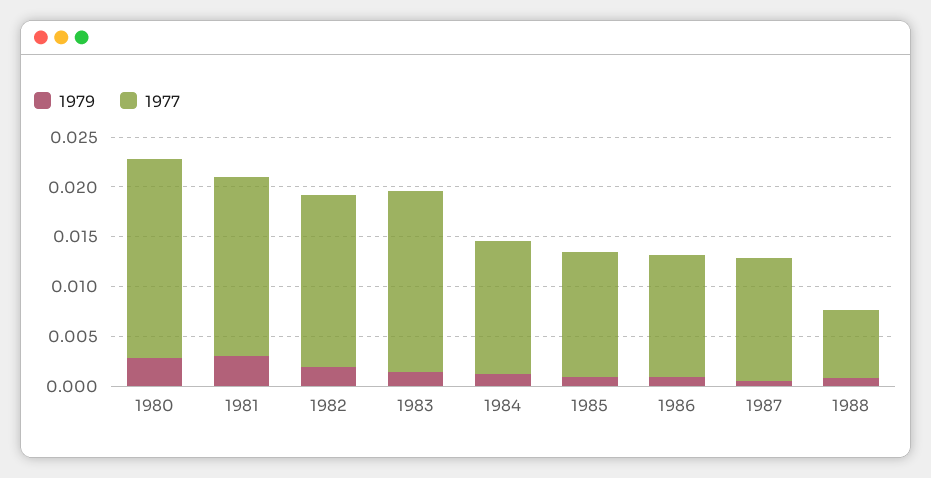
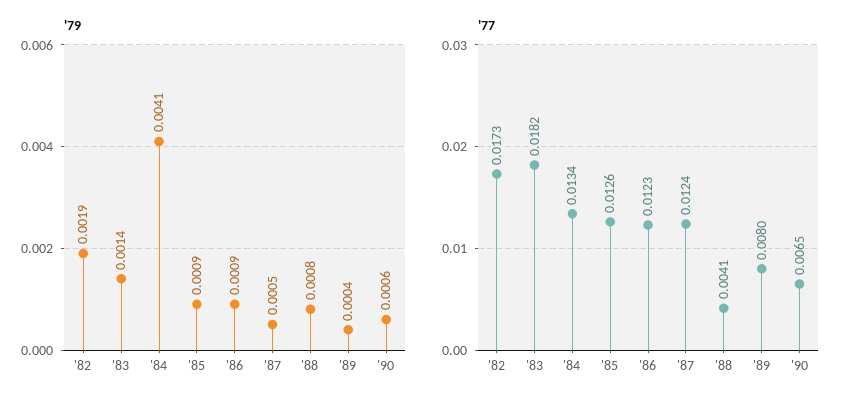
1979, 1980: 0.003 -> none
1977, 1980: 0.02 -> none
1979, 1981: 0.003 -> none
1977, 1981: 0.018 -> none
1979, 1984: 0.001 -> 0.0041
1977, 1988: 0.007 -> 0.0041
1979, '89: none -> 0.0004
1979, '90: none -> 0.0006
1977, '89: none -> 0.008
1977, '90: none -> 0.0065

